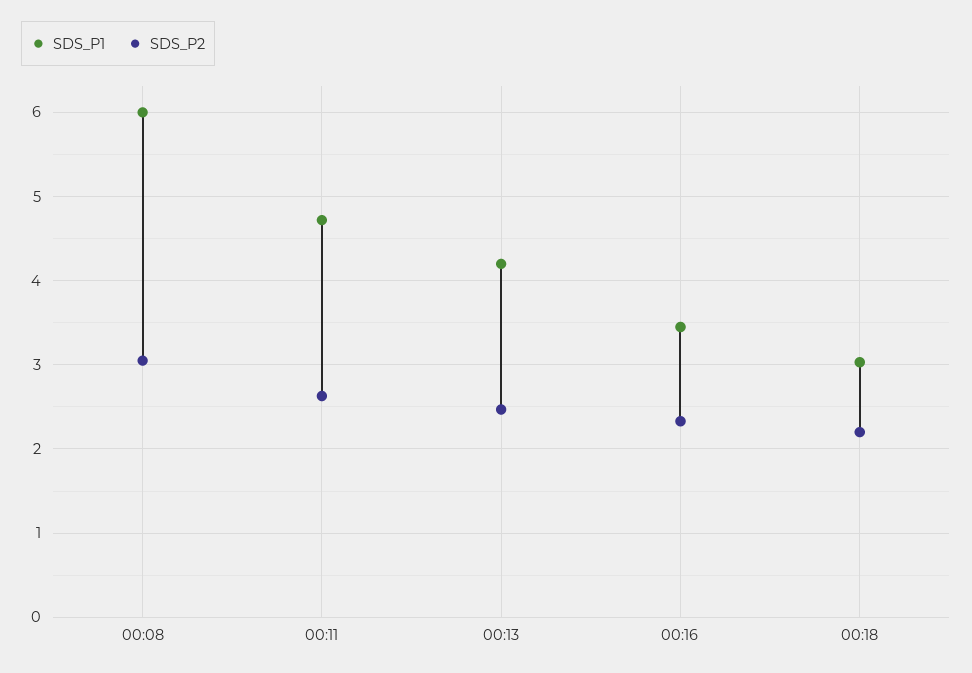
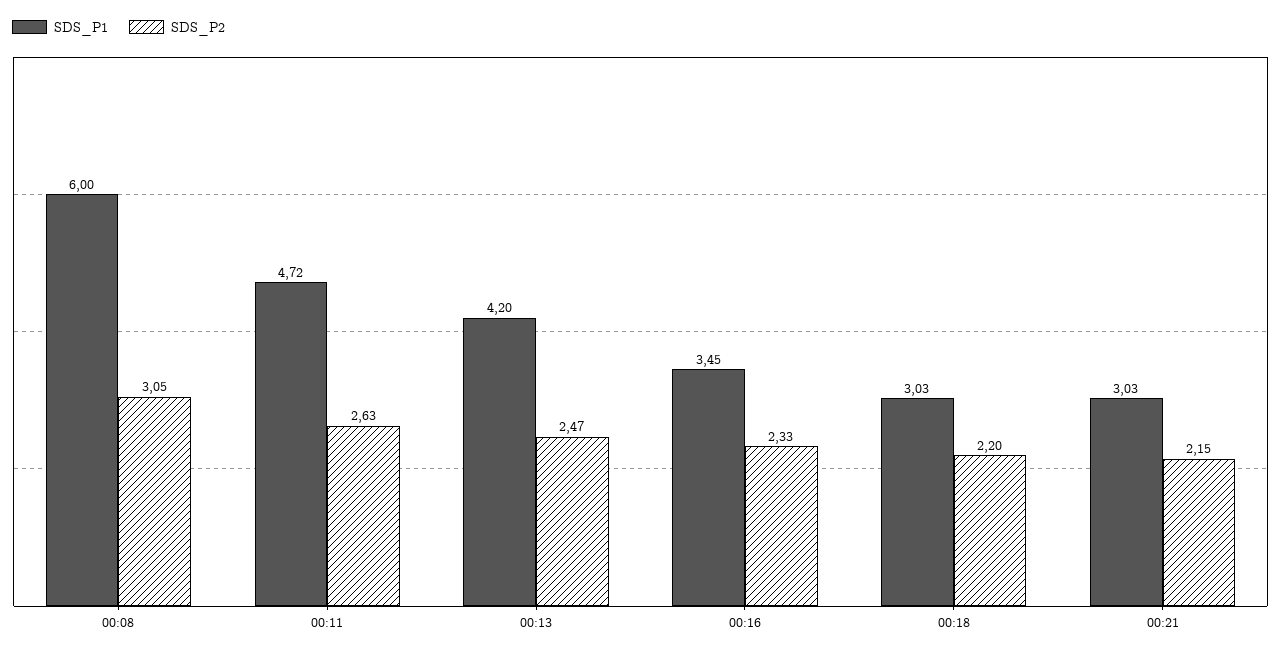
SDS_P1, 00:21: none -> 3.03
SDS_P2, 00:21: none -> 2.15

